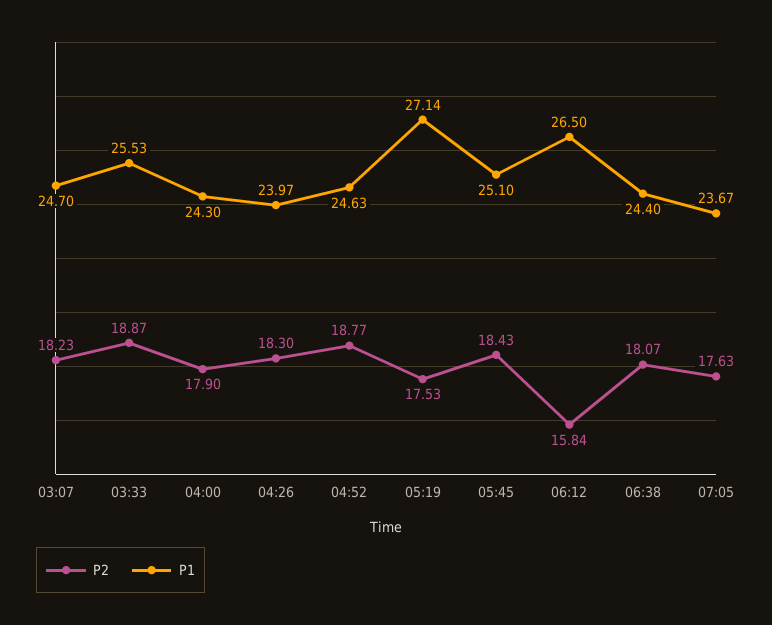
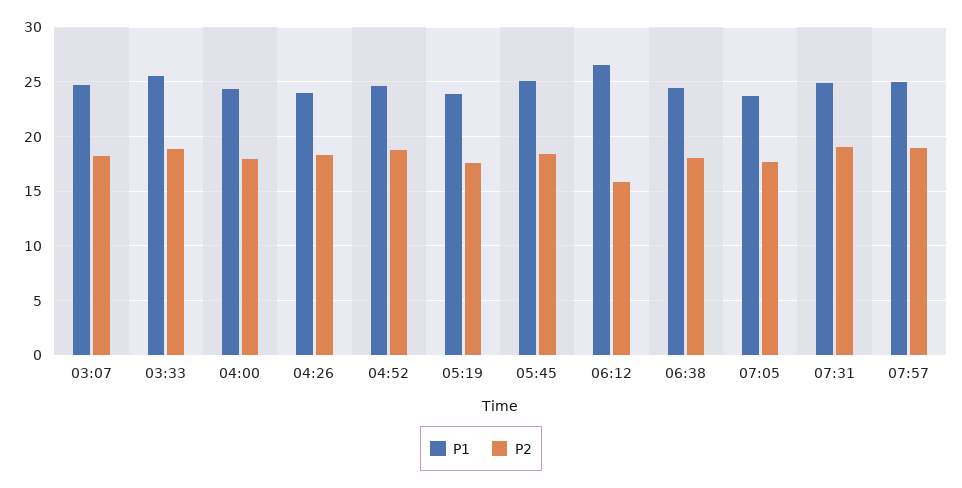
P1, 05:19: 27.14 -> 24
P1, 07:31: none -> 25
P2, 07:31: none -> 19
P1, 07:57: none -> 25
P2, 07:57: none -> 19

